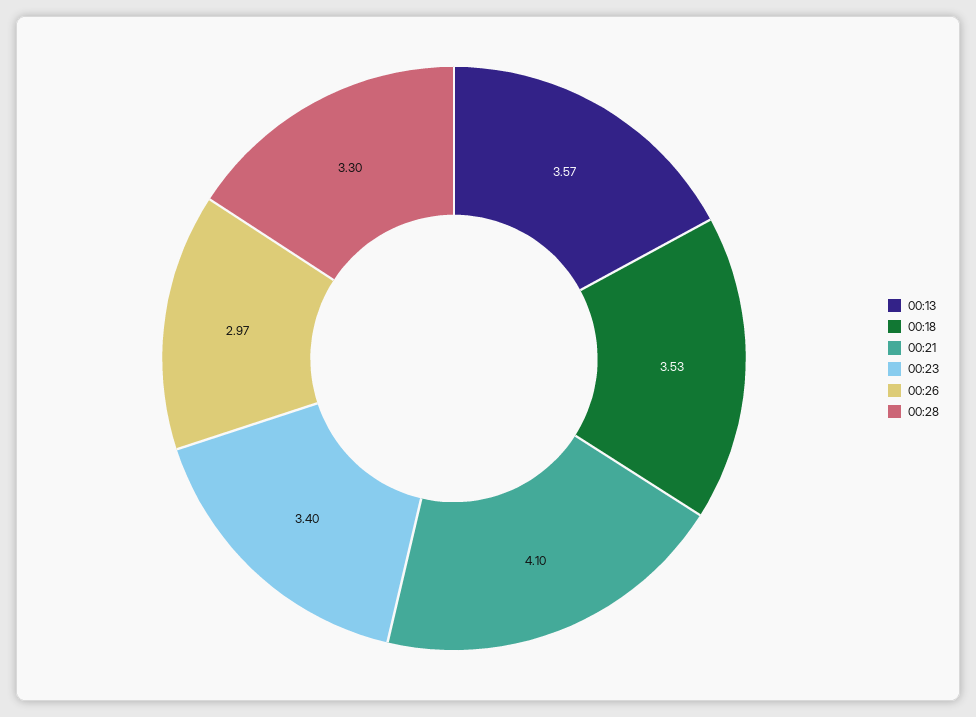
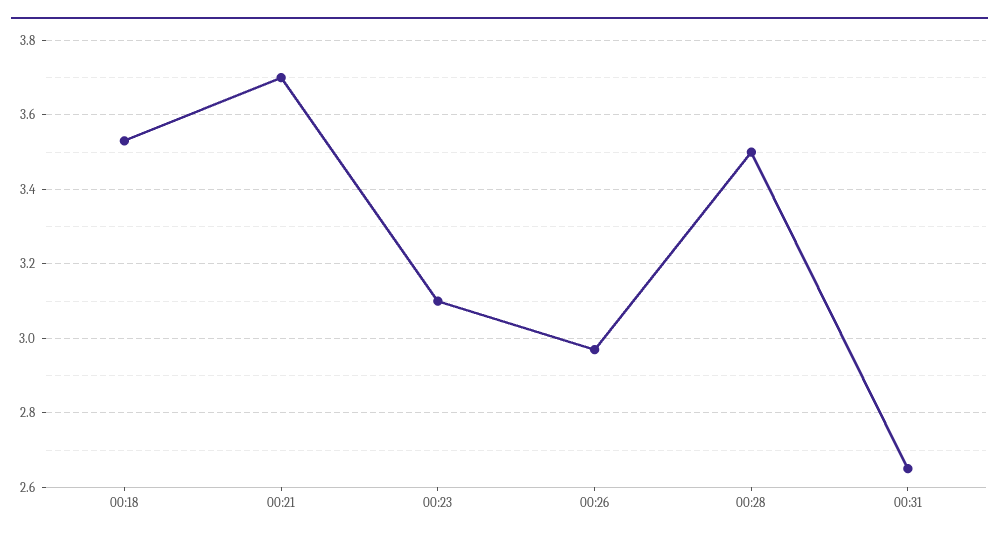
00:13: 3.57 -> none
00:21: 4.1 -> 3.7
00:23: 3.4 -> 3.1
00:28: 3.3 -> 3.5
00:31: none -> 2.65

